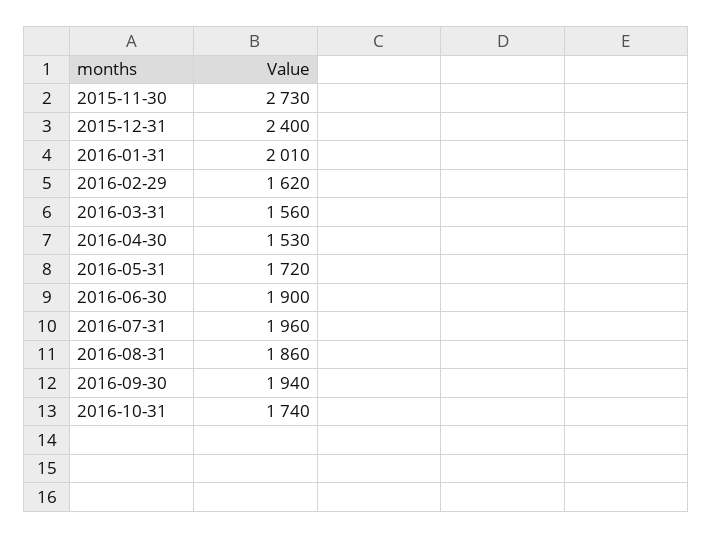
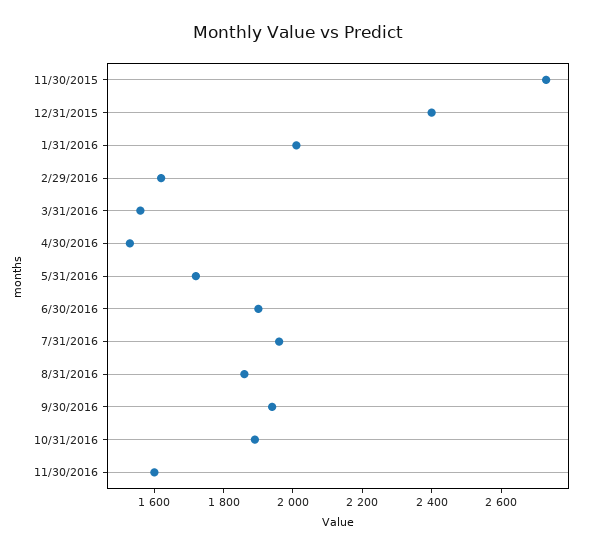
2016-10-31: 1740 -> 1900
11/30/2016: none -> 1600

